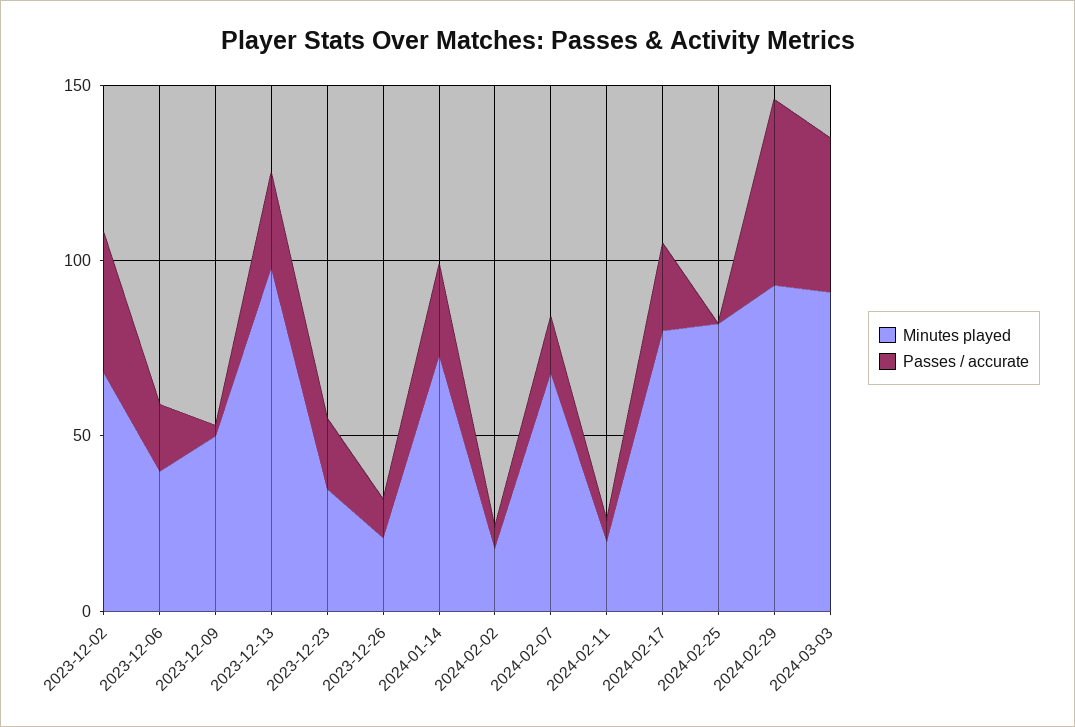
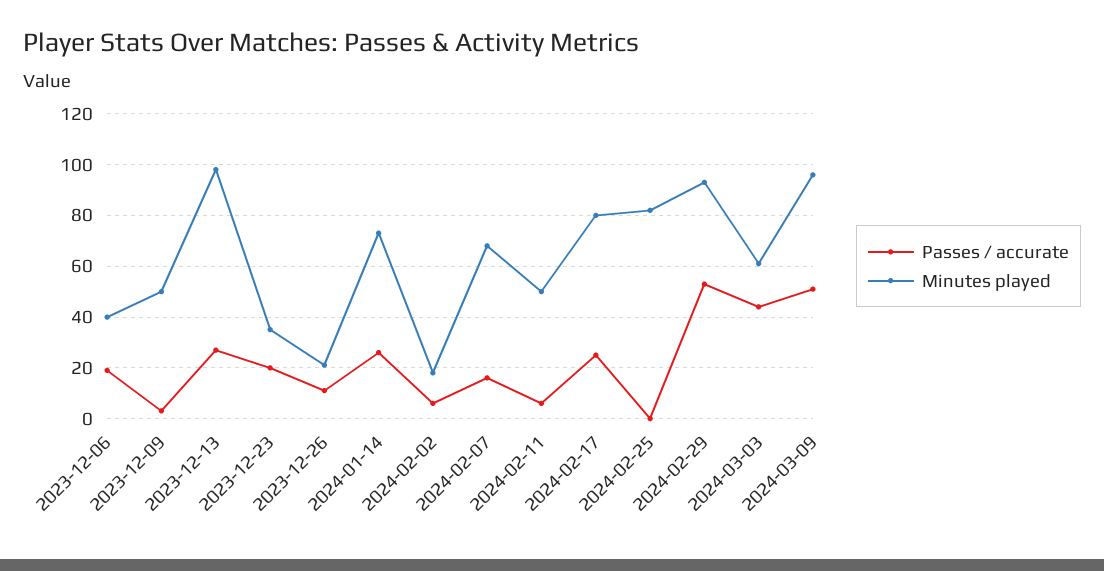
Minutes played, 2023-12-02: 70 -> none
Passes / accurate, 2023-12-02: 40 -> none
Minutes played, 2024-02-11: 20 -> 50
Minutes played, 2024-03-03: 90 -> 60
Passes / accurate, 2024-03-09: none -> 50
Minutes played, 2024-03-09: none -> 95

